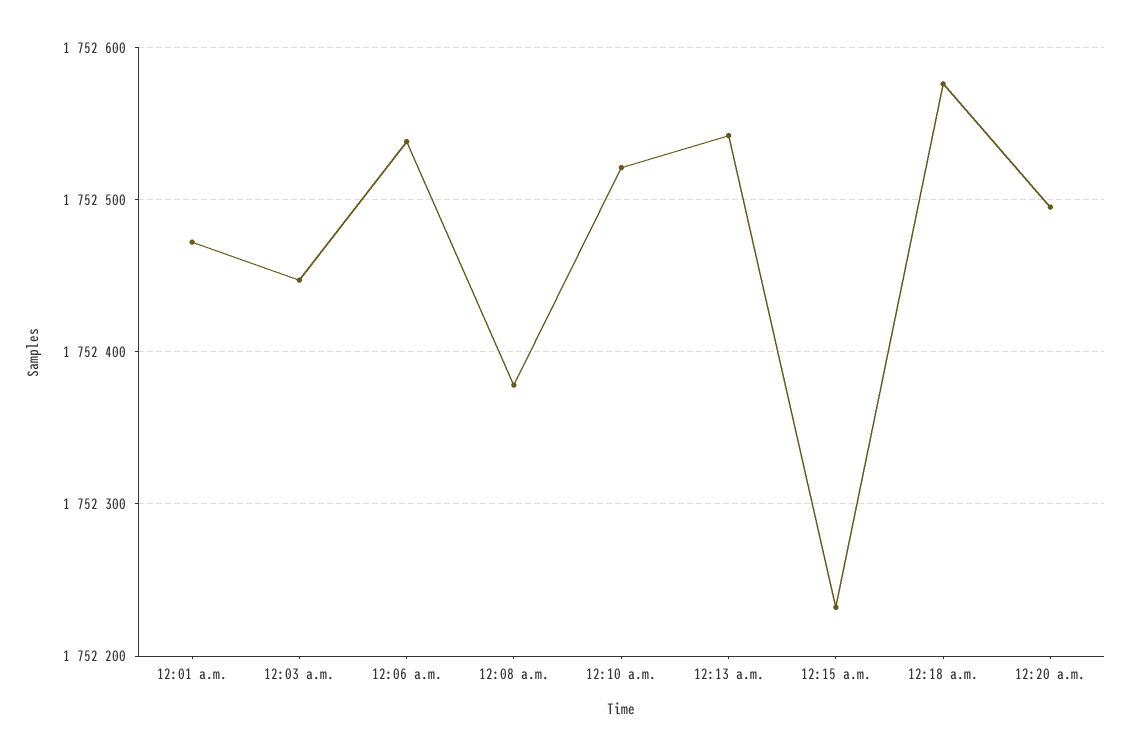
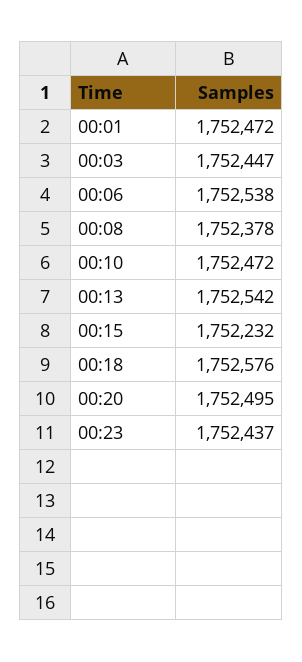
12:10 a.m.: 1752520 -> 1752472
00:23: none -> 1752437

